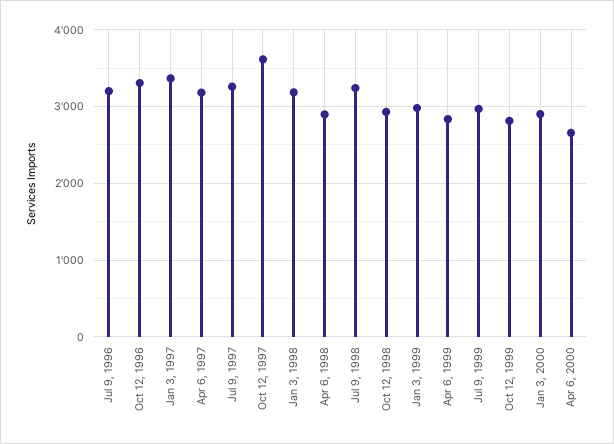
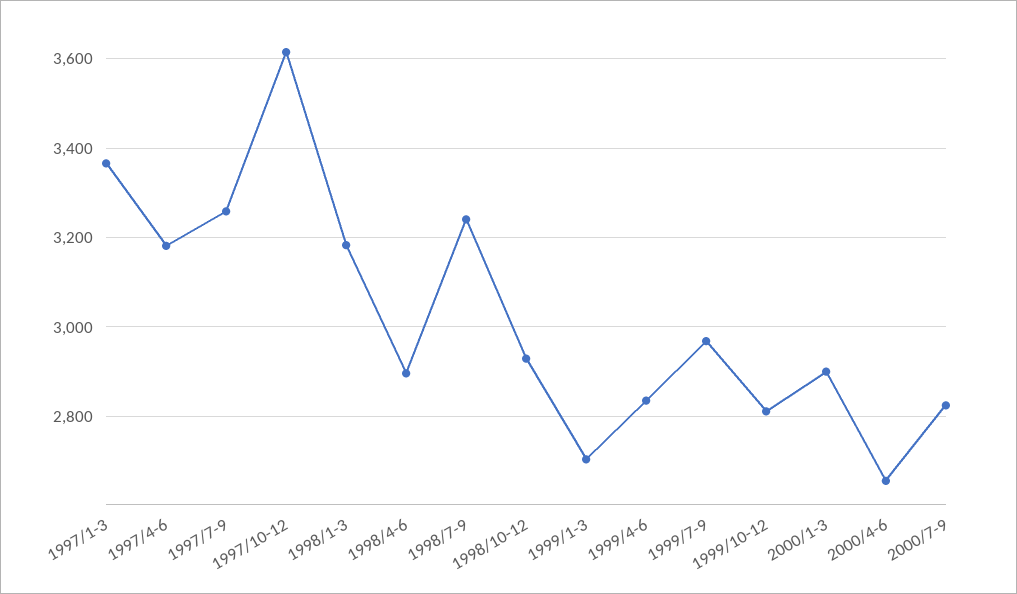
Jul 9, 1996: 3200 -> none
Oct 12, 1996: 3300 -> none
Jan 3, 1999: 3000 -> 2700
2000/7-9: none -> 2820

